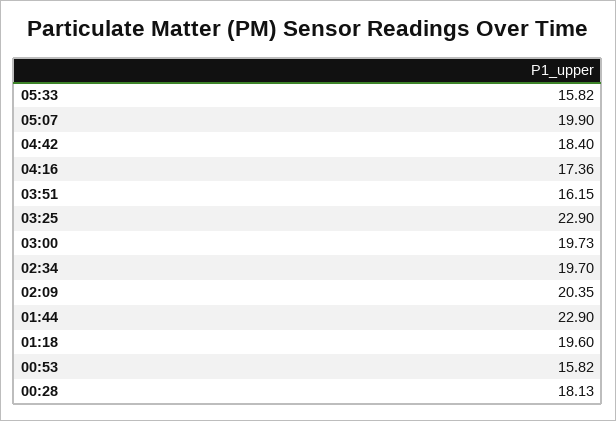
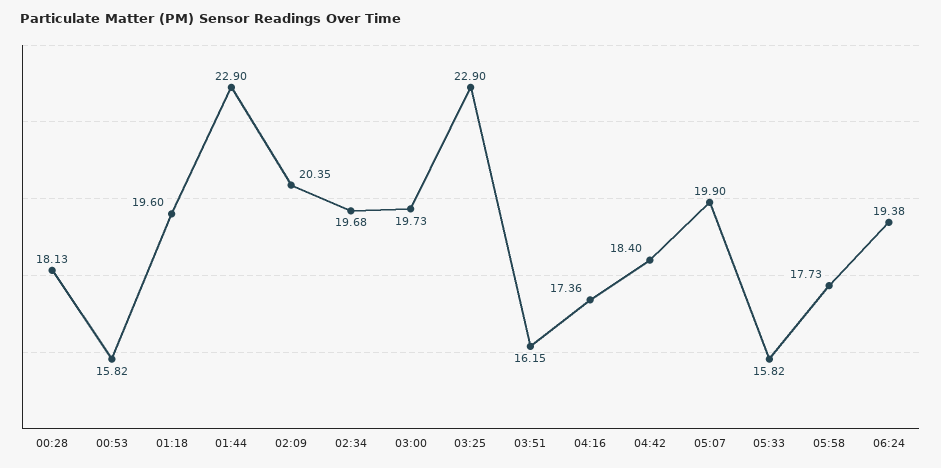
02:34: 19.7 -> 19.68
05:58: none -> 17.73
06:24: none -> 19.38

